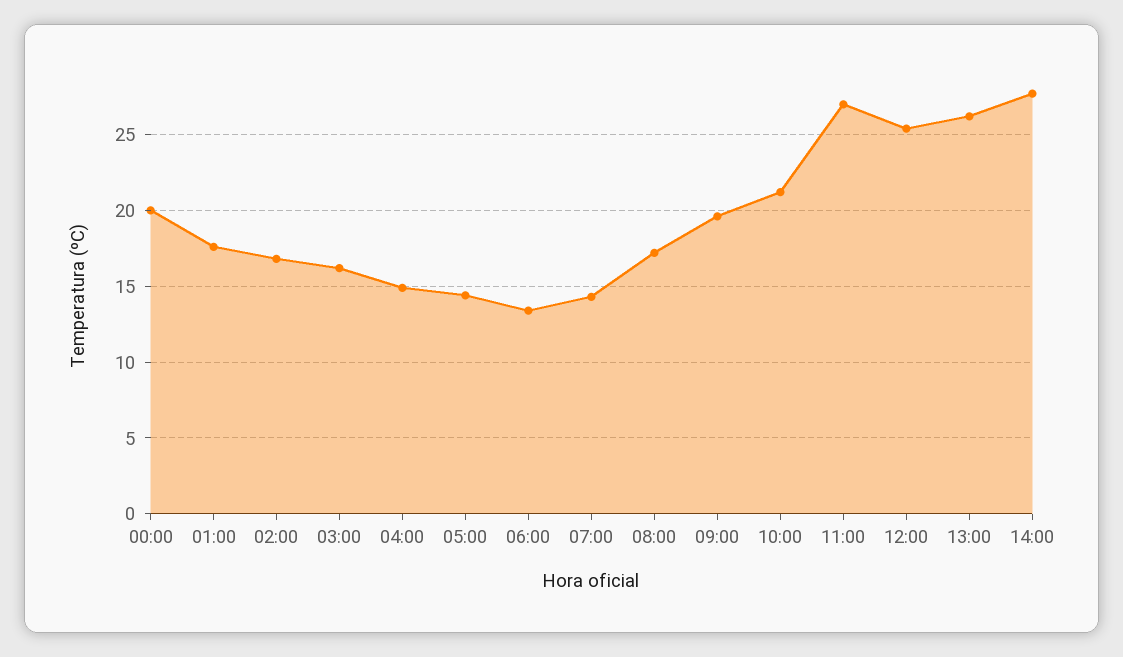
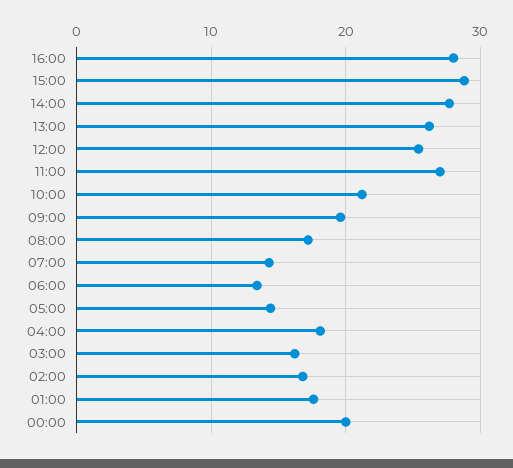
04:00: 15 -> 18
16:00: none -> 28
15:00: none -> 29

